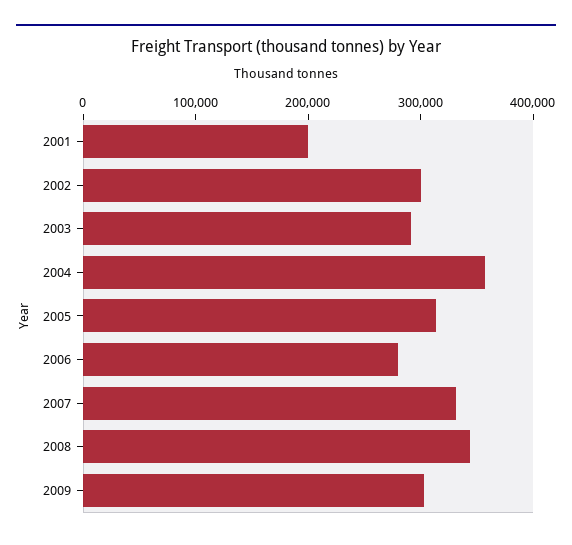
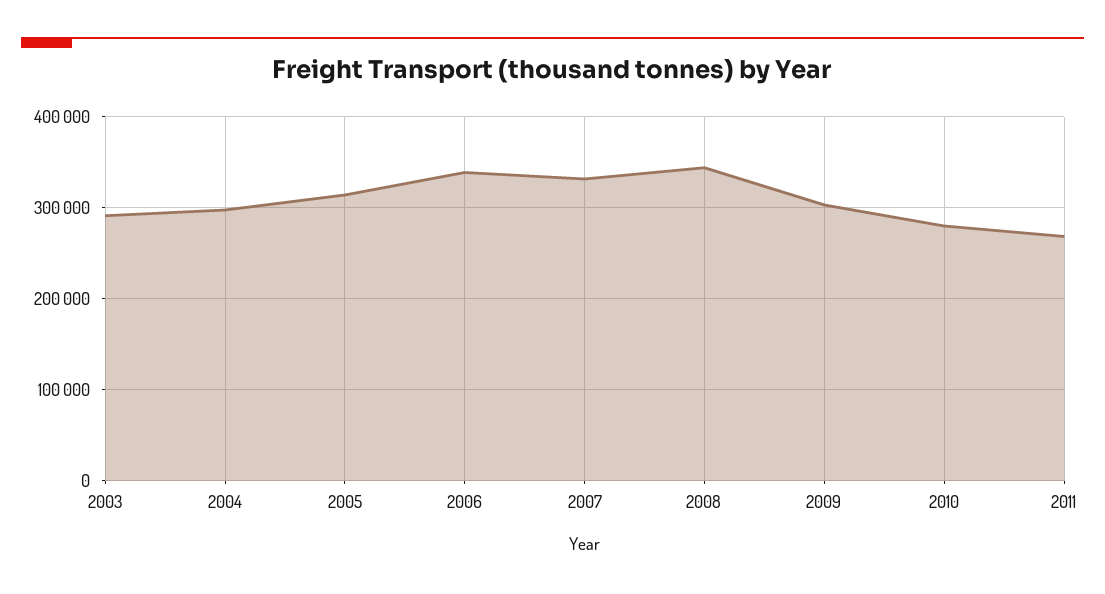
2001: 200000 -> none
2002: 300000 -> none
2004: 360000 -> 300000
2006: 280000 -> 340000
2010: none -> 280000
2011: none -> 270000

